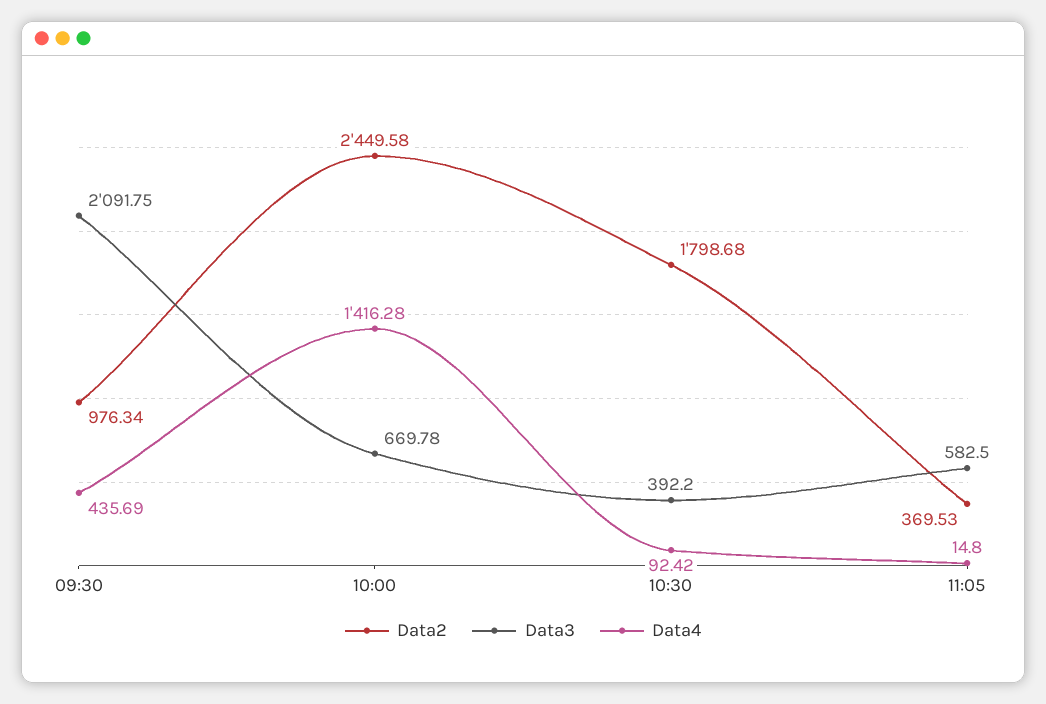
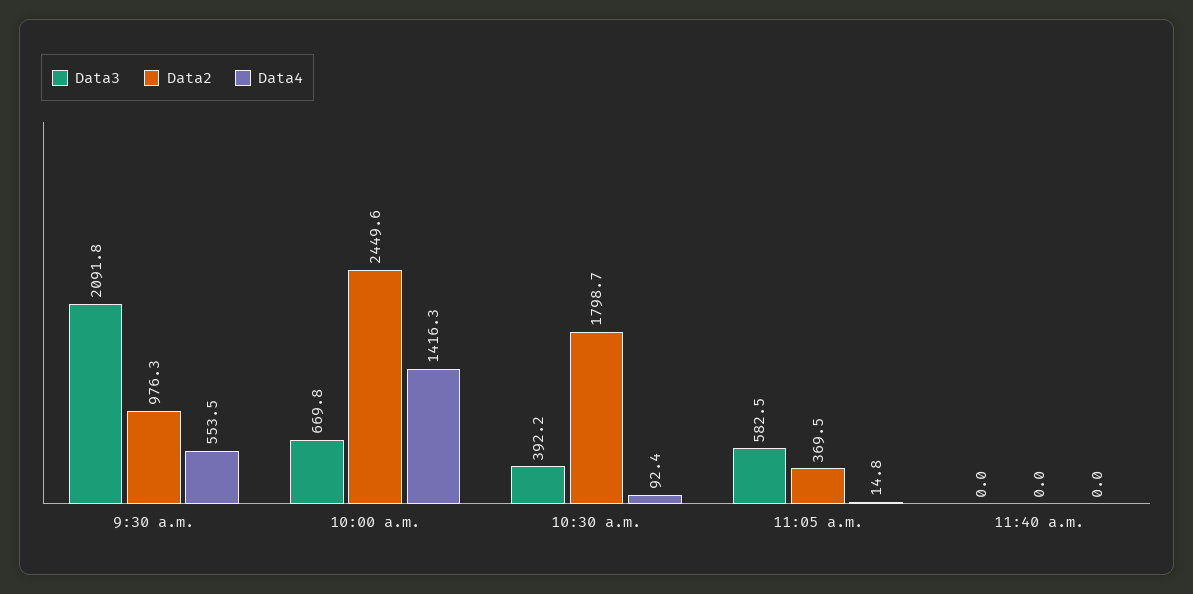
Data4, 09:30: 435.69 -> 553.5
Data3, 11:40 a.m.: none -> 0
Data2, 11:40 a.m.: none -> 0
Data4, 11:40 a.m.: none -> 0

